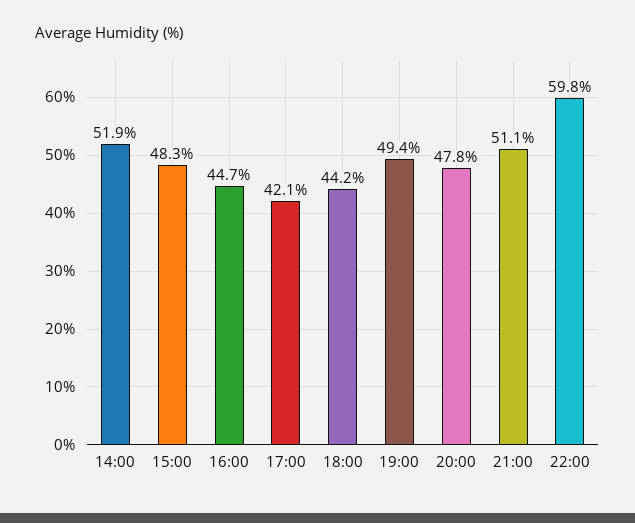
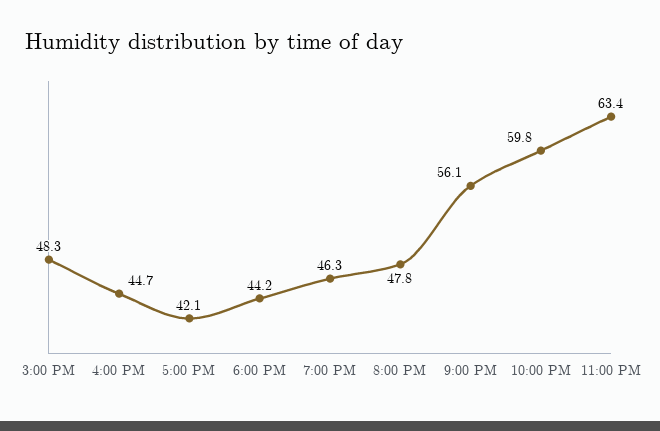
14:00: 51.9 -> none
19:00: 49.4 -> 46.3
21:00: 51.1 -> 56.1
11:00 PM: none -> 63.4

